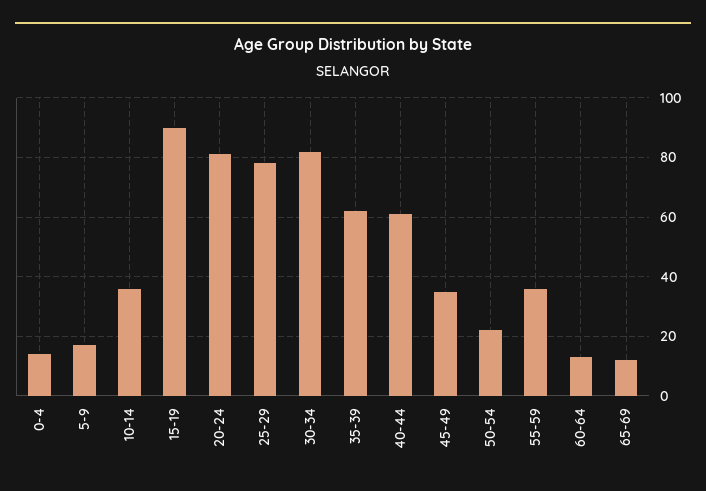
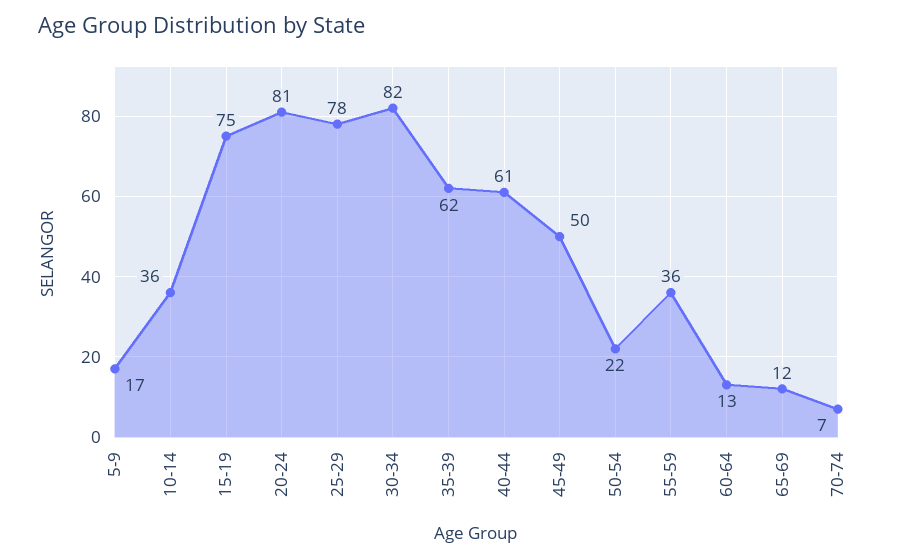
0-4: 15 -> none
15-19: 90 -> 75
45-49: 35 -> 50
70-74: none -> 7

